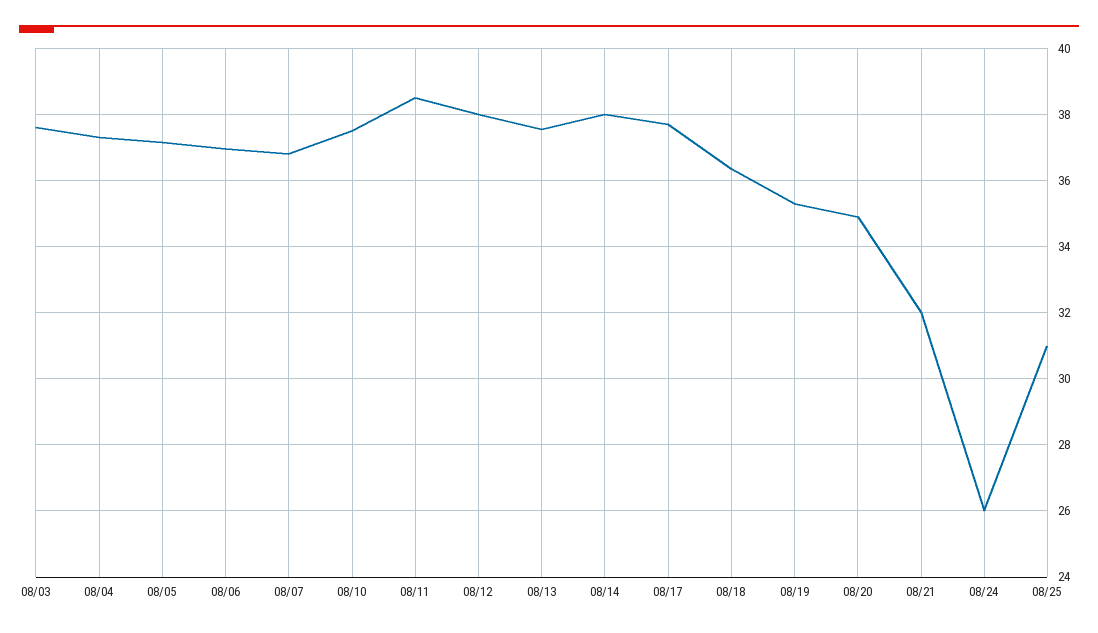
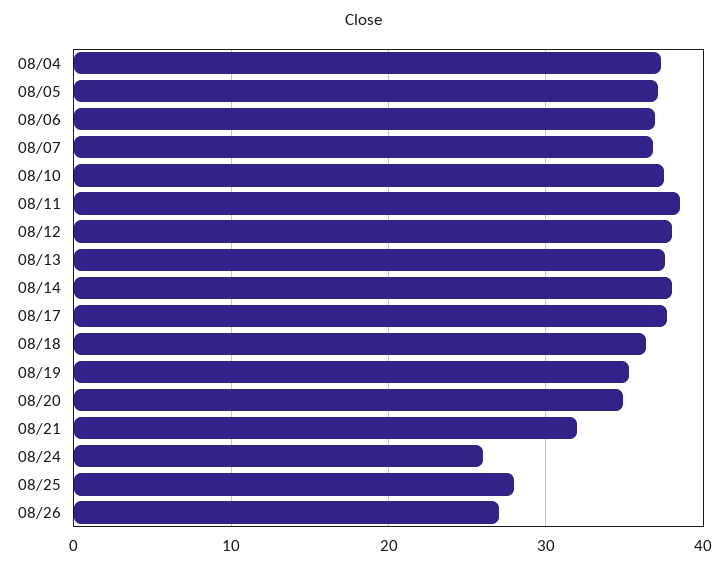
08/03: 37.6 -> none
08/25: 31 -> 28
08/26: none -> 27

